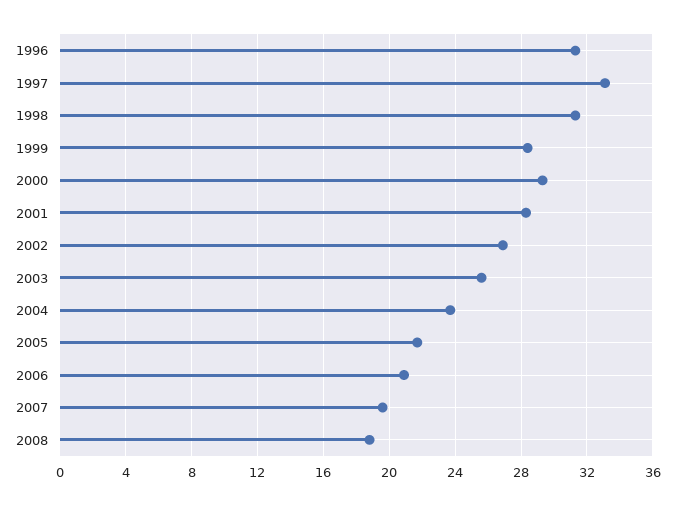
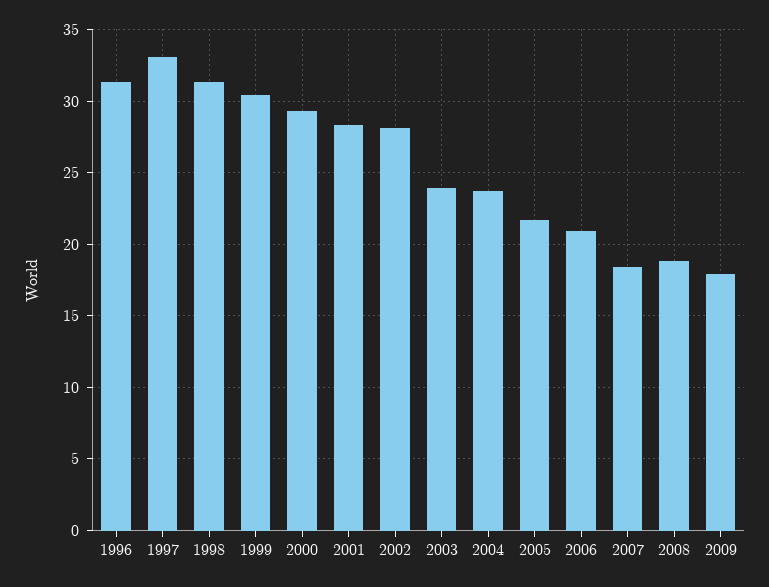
1999: 28.5 -> 30.5
2002: 27 -> 28
2003: 25.5 -> 24
2007: 19.5 -> 18.5
2009: none -> 18

